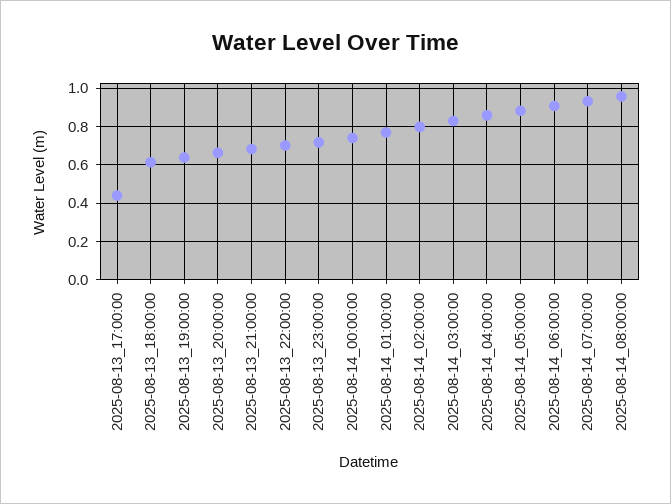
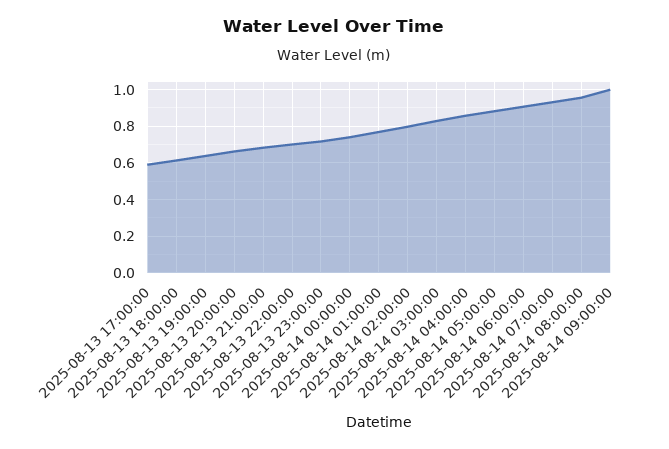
2025-08-13_17:00:00: 0.45 -> 0.6
2025-08-14 09:00:00: none -> 1

